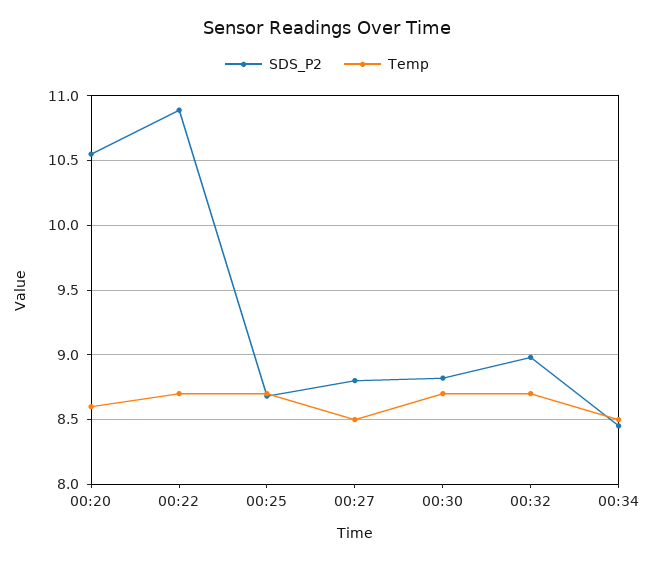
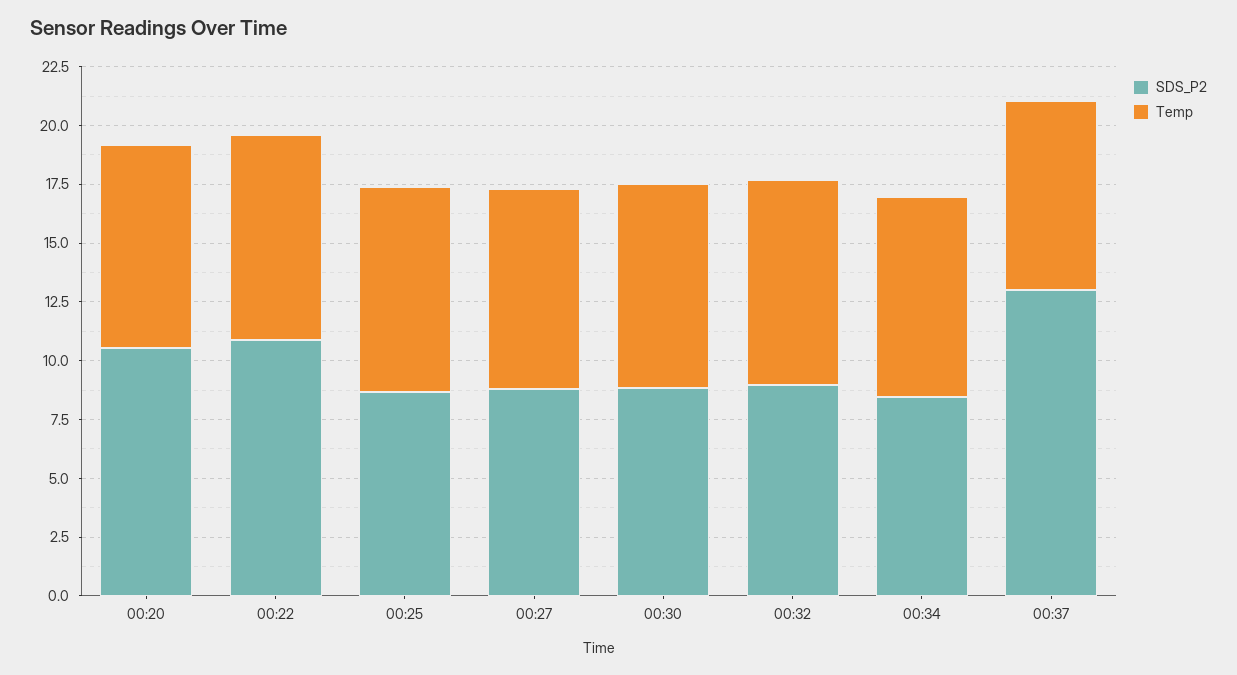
SDS_P2, 00:37: none -> 13
Temp, 00:37: none -> 8

